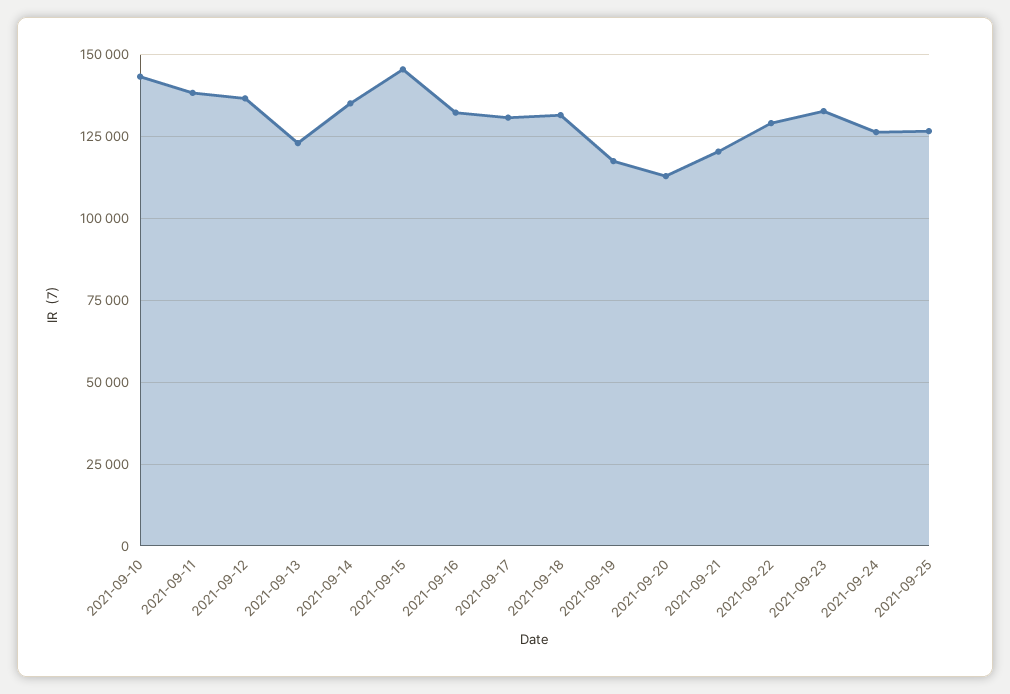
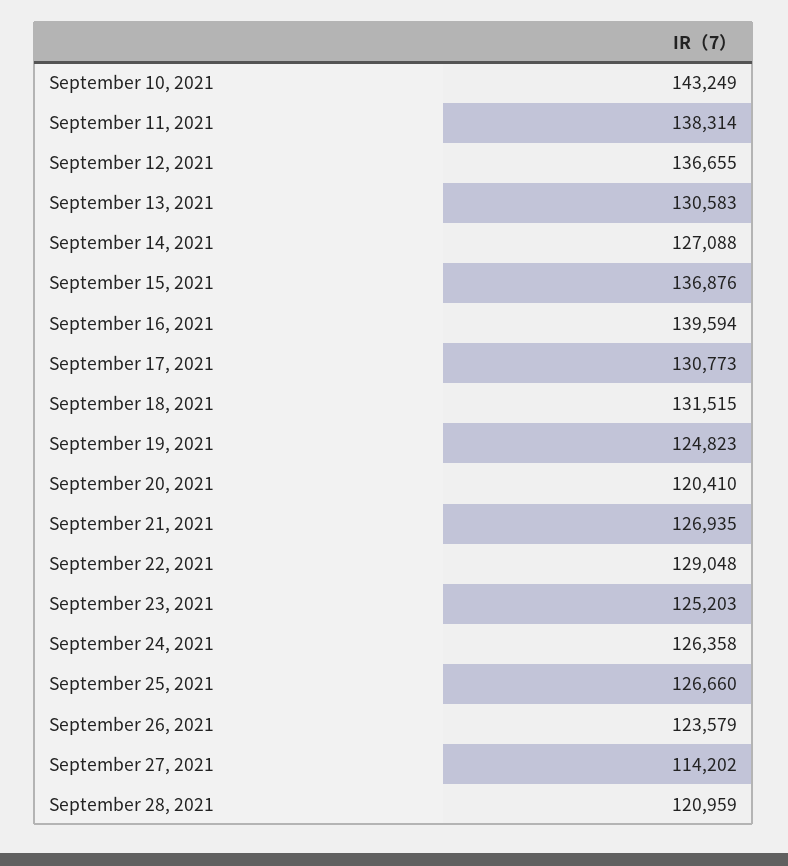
2021-09-13: 122500 -> 130583
2021-09-14: 135000 -> 127088
2021-09-15: 145000 -> 136876
2021-09-16: 132500 -> 139594
2021-09-19: 117500 -> 124823
2021-09-20: 112500 -> 120410
2021-09-21: 120000 -> 126935
2021-09-23: 132500 -> 125203
September 26, 2021: none -> 123579
September 27, 2021: none -> 114202
September 28, 2021: none -> 120959

